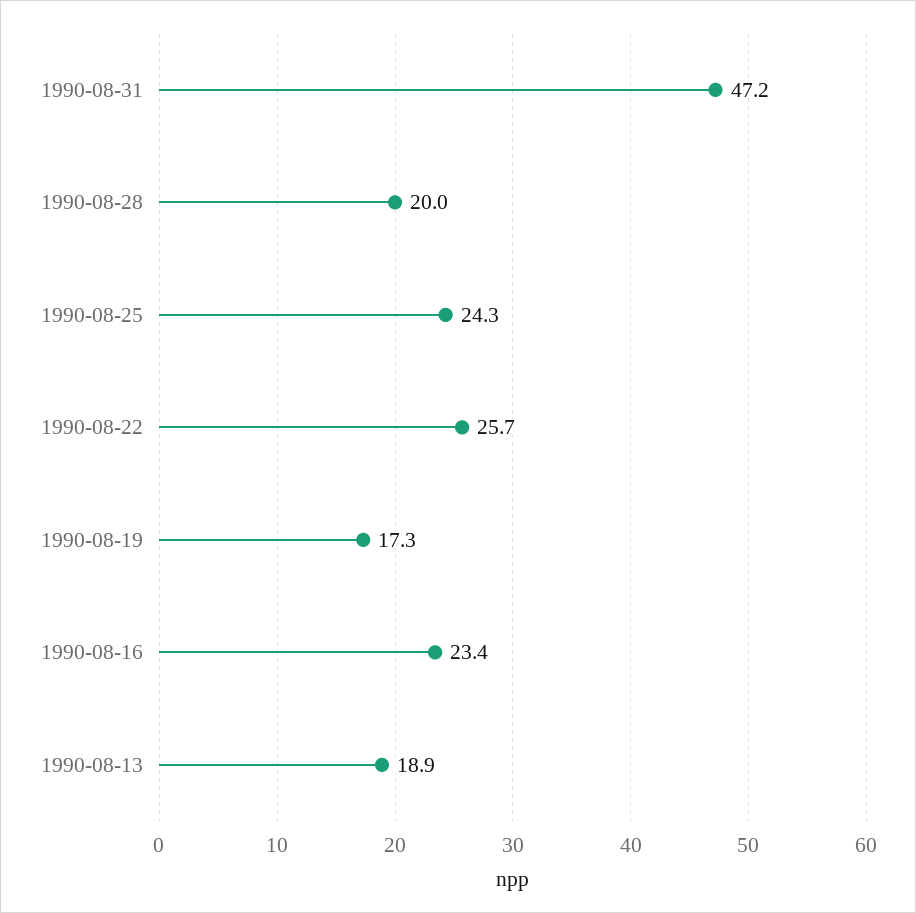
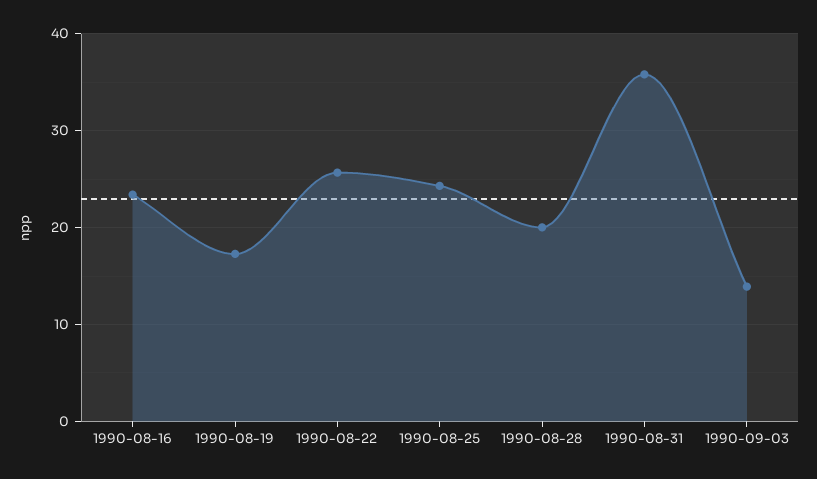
1990-08-31: 47.2 -> 36
1990-08-13: 18.9 -> none
1990-09-03: none -> 14

